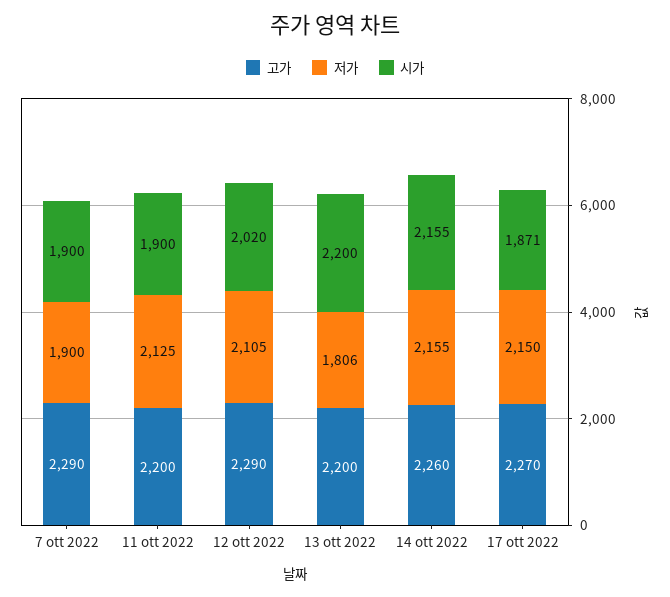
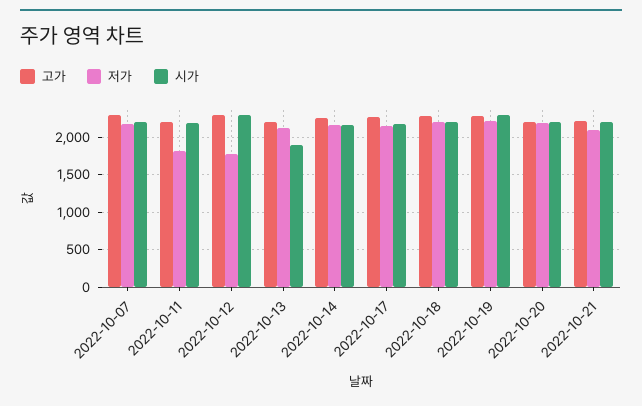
저가, 7 ott 2022: 1900 -> 2200
시가, 7 ott 2022: 1900 -> 2200
저가, 11 ott 2022: 2125 -> 1800
시가, 11 ott 2022: 1900 -> 2200
저가, 12 ott 2022: 2105 -> 1800
시가, 12 ott 2022: 2020 -> 2300
저가, 13 ott 2022: 1806 -> 2100
시가, 13 ott 2022: 2200 -> 1900
시가, 17 ott 2022: 1871 -> 2200
고가, 2022-10-18: none -> 2300
저가, 2022-10-18: none -> 2200
시가, 2022-10-18: none -> 2200
고가, 2022-10-19: none -> 2300
저가, 2022-10-19: none -> 2200
시가, 2022-10-19: none -> 2300
고가, 2022-10-20: none -> 2200
저가, 2022-10-20: none -> 2200
시가, 2022-10-20: none -> 2200
고가, 2022-10-21: none -> 2200
저가, 2022-10-21: none -> 2100
시가, 2022-10-21: none -> 2200

